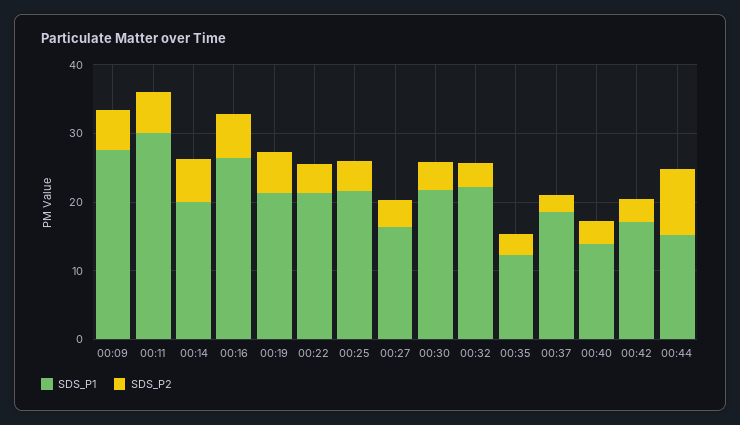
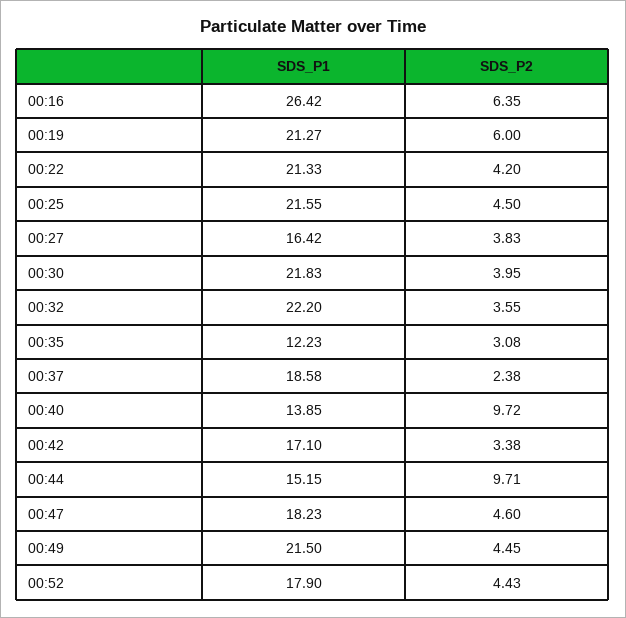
SDS_P1, 00:09: 28 -> none
SDS_P2, 00:09: 6 -> none
SDS_P1, 00:11: 30 -> none
SDS_P2, 00:11: 6 -> none
SDS_P1, 00:14: 20 -> none
SDS_P2, 00:14: 6 -> none
SDS_P2, 00:40: 4 -> 9.72
SDS_P1, 00:47: none -> 18.23
SDS_P2, 00:47: none -> 4.6
SDS_P1, 00:49: none -> 21.5
SDS_P2, 00:49: none -> 4.45
SDS_P1, 00:52: none -> 17.9
SDS_P2, 00:52: none -> 4.43

